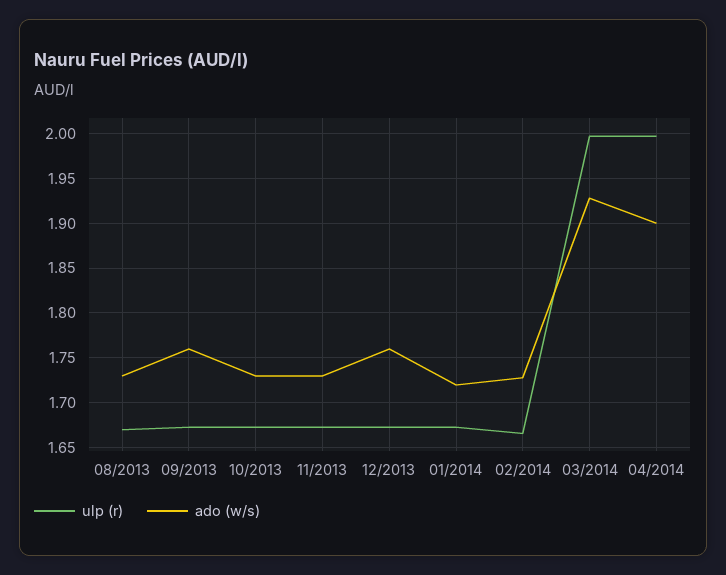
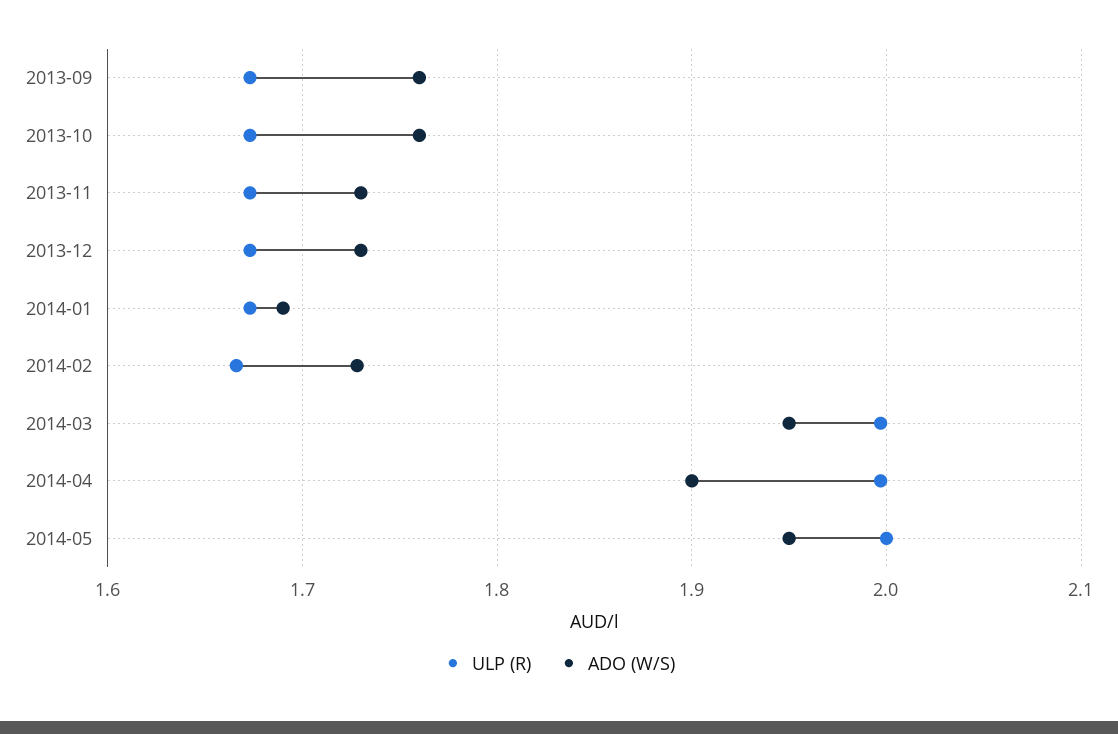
ulp (r), 08/2013: 1.67 -> none
ado (w/s), 08/2013: 1.73 -> none
ado (w/s), 10/2013: 1.73 -> 1.76
ado (w/s), 12/2013: 1.76 -> 1.73
ado (w/s), 01/2014: 1.72 -> 1.69
ado (w/s), 03/2014: 1.93 -> 1.95
ulp (r), 2014-05: none -> 2
ado (w/s), 2014-05: none -> 1.95

